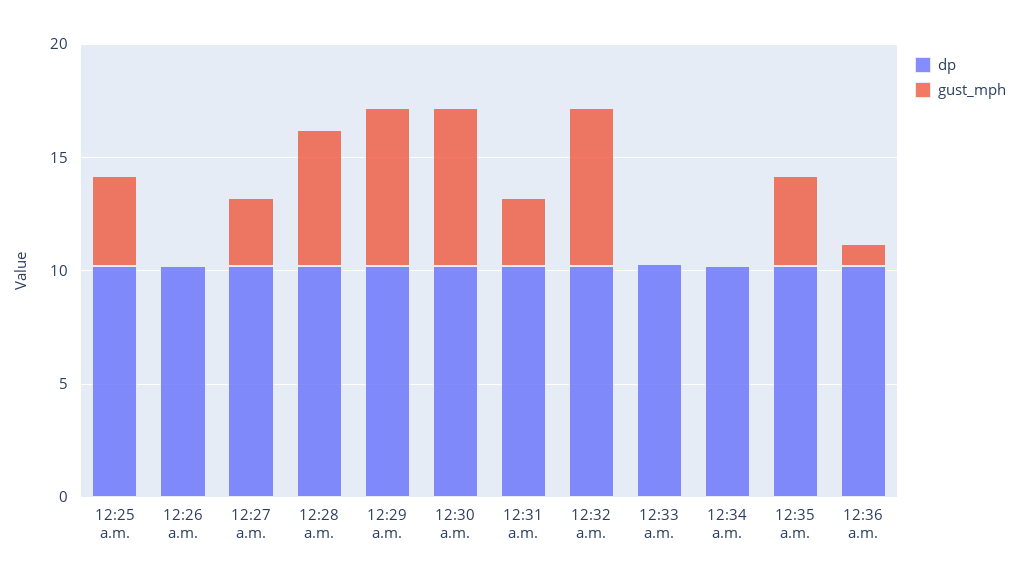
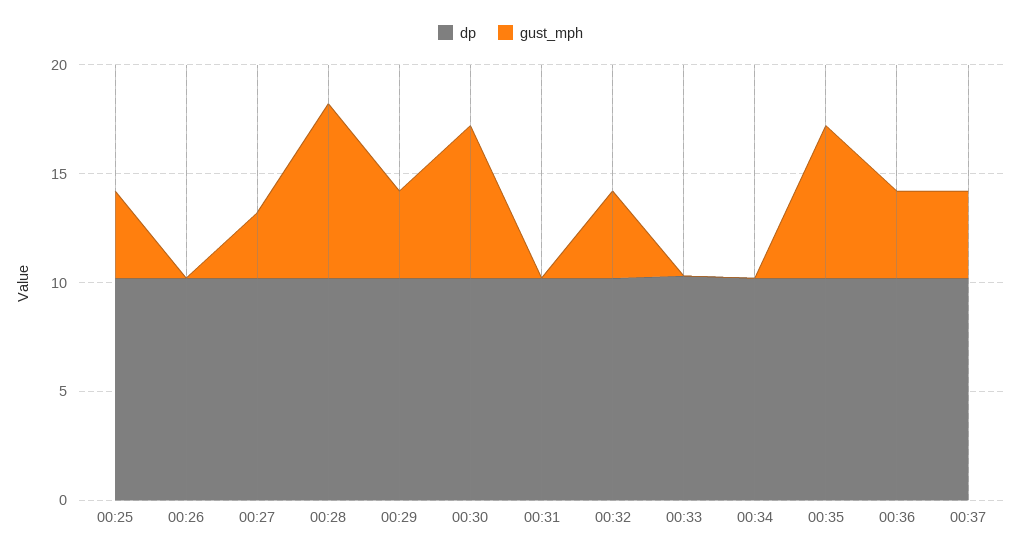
gust_mph, 12:28 a.m.: 6 -> 8
gust_mph, 12:29 a.m.: 7 -> 4
gust_mph, 12:31 a.m.: 3 -> 0
gust_mph, 12:32 a.m.: 7 -> 4
gust_mph, 12:35 a.m.: 4 -> 7
gust_mph, 12:36 a.m.: 1 -> 4
dp, 00:37: none -> 10
gust_mph, 00:37: none -> 4

